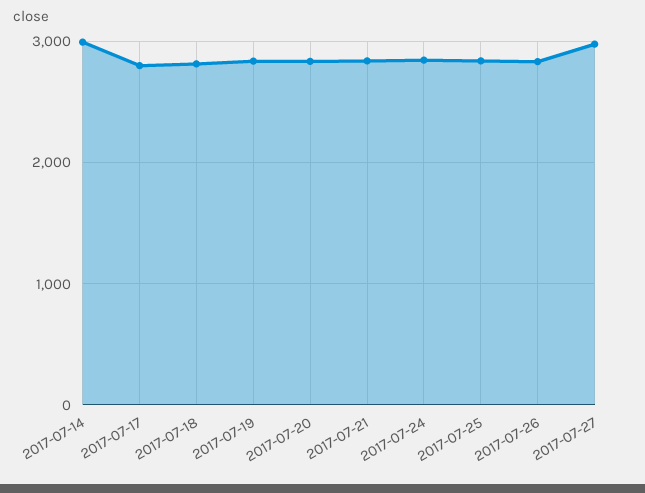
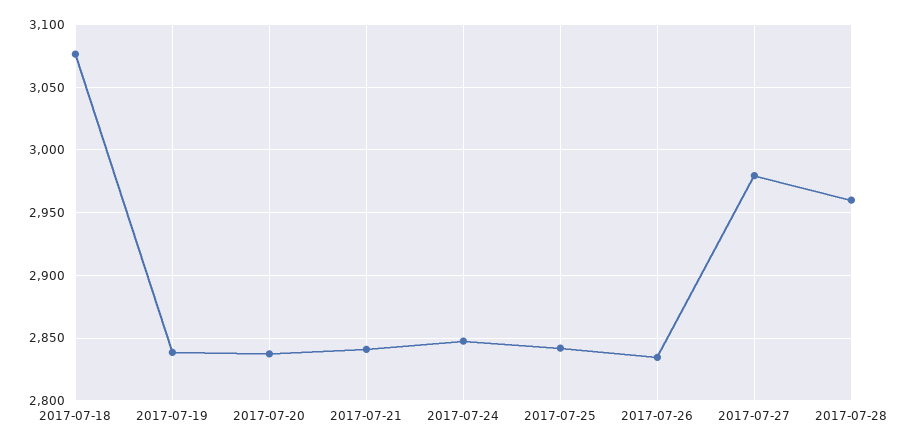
2017-07-14: 3000 -> none
2017-07-17: 2800 -> none
2017-07-18: 2800 -> 3075
2017-07-28: none -> 2960

